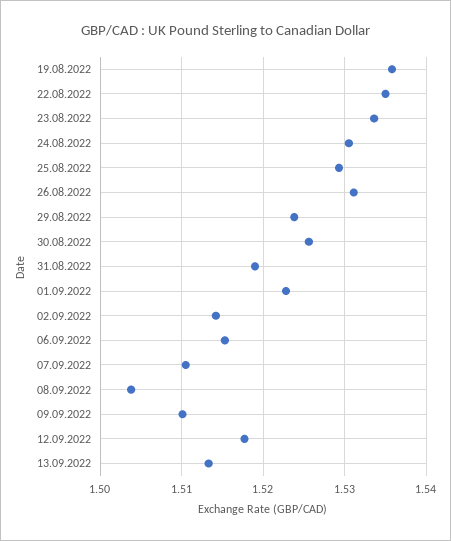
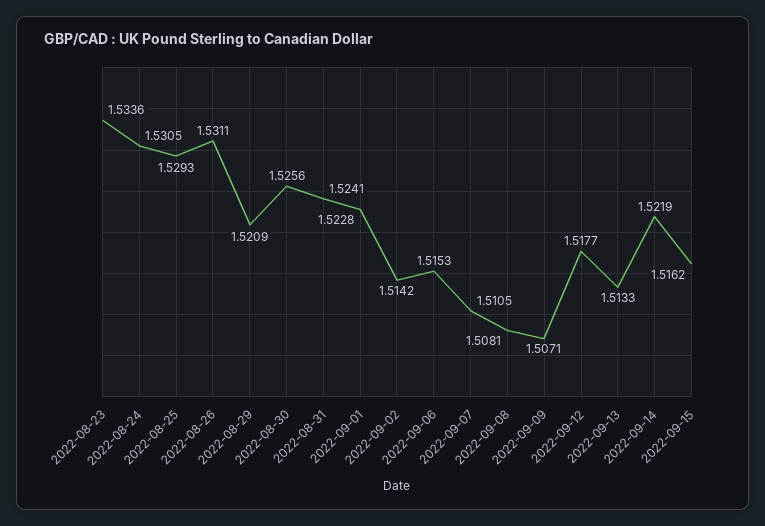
19.08.2022: 1.536 -> none
22.08.2022: 1.535 -> none
29.08.2022: 1.524 -> 1.5209
31.08.2022: 1.519 -> 1.5241
08.09.2022: 1.504 -> 1.5081
09.09.2022: 1.51 -> 1.5071
2022-09-14: none -> 1.5219
2022-09-15: none -> 1.5162

